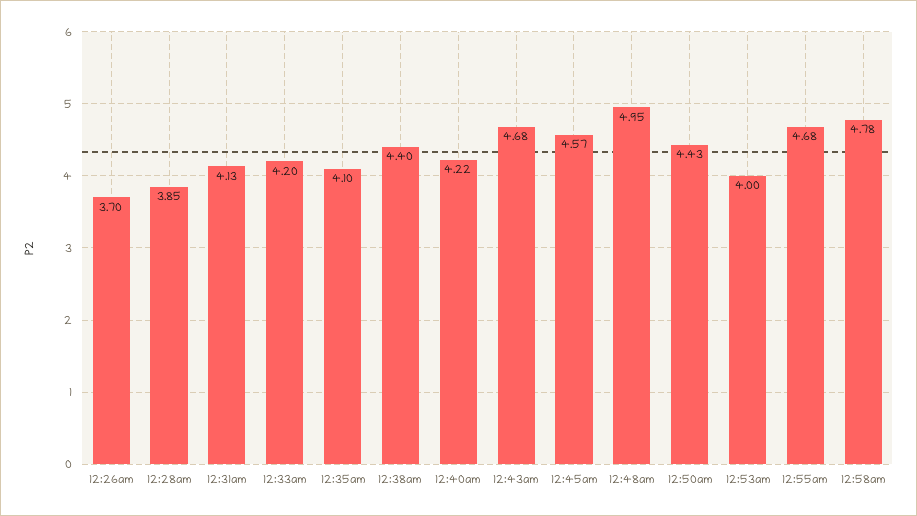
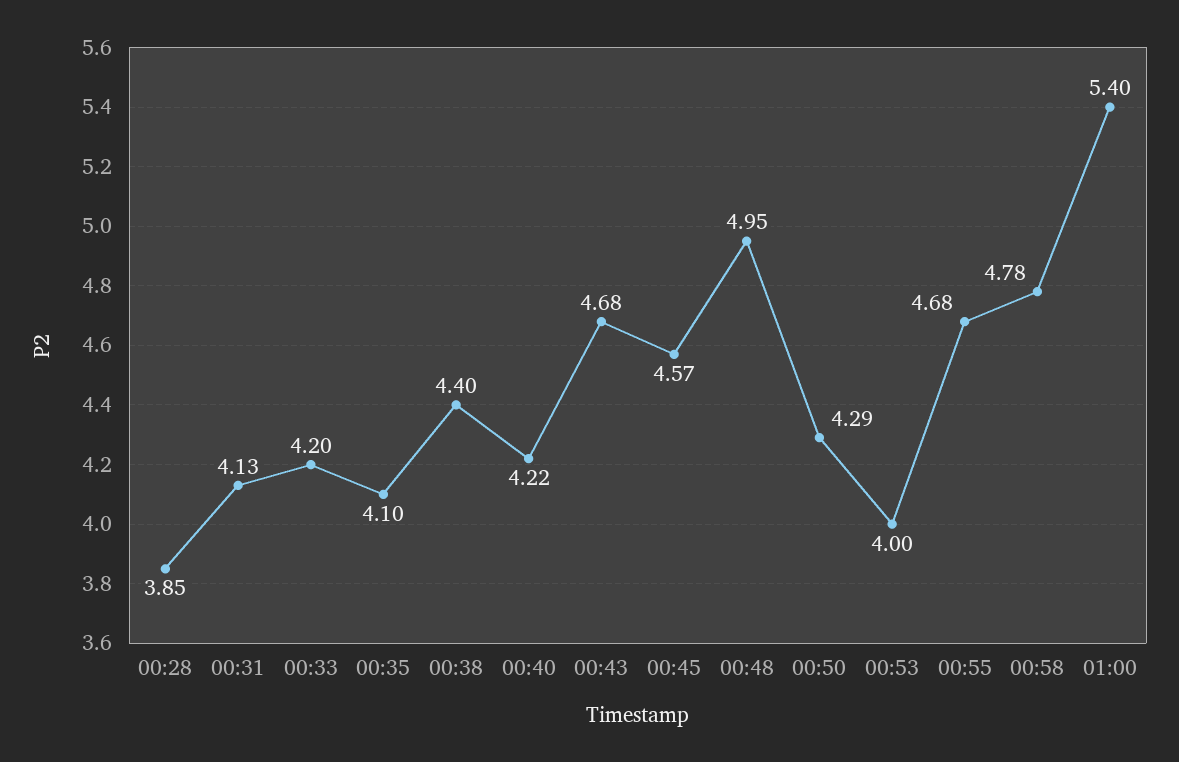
12:26am: 3.7 -> none
12:50am: 4.43 -> 4.29
01:00: none -> 5.4

